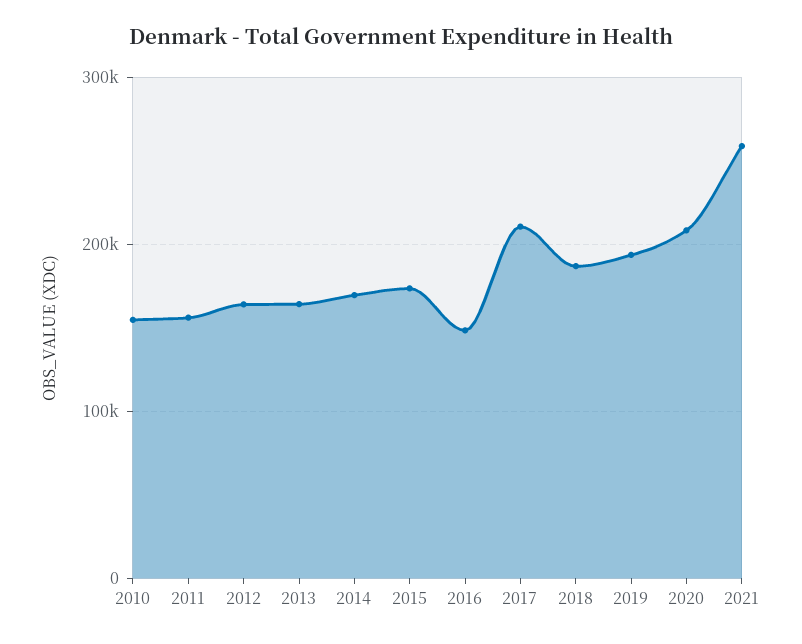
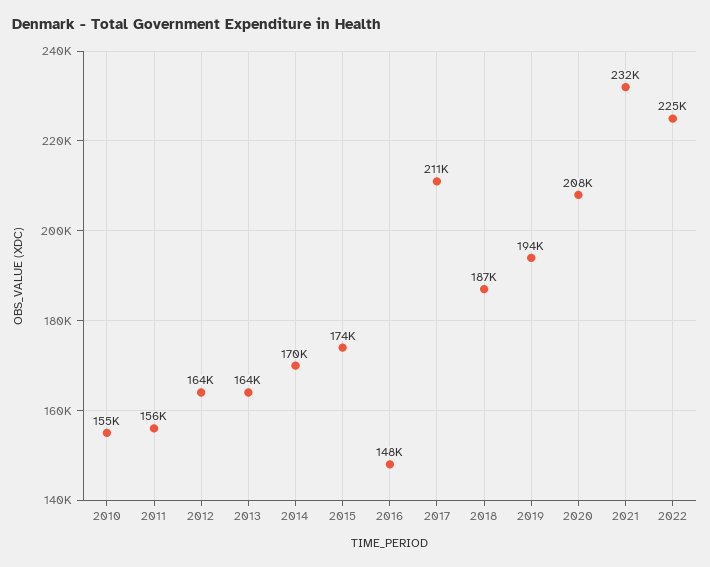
2021: 260000 -> 232000
2022: none -> 225000

